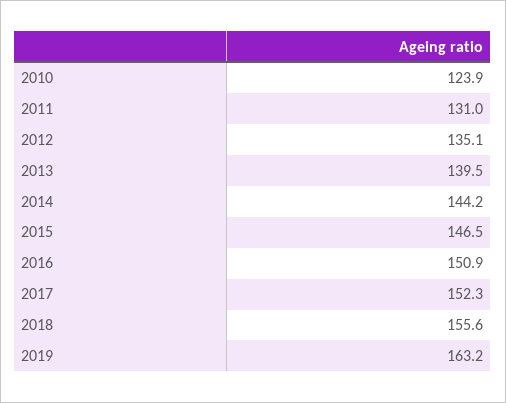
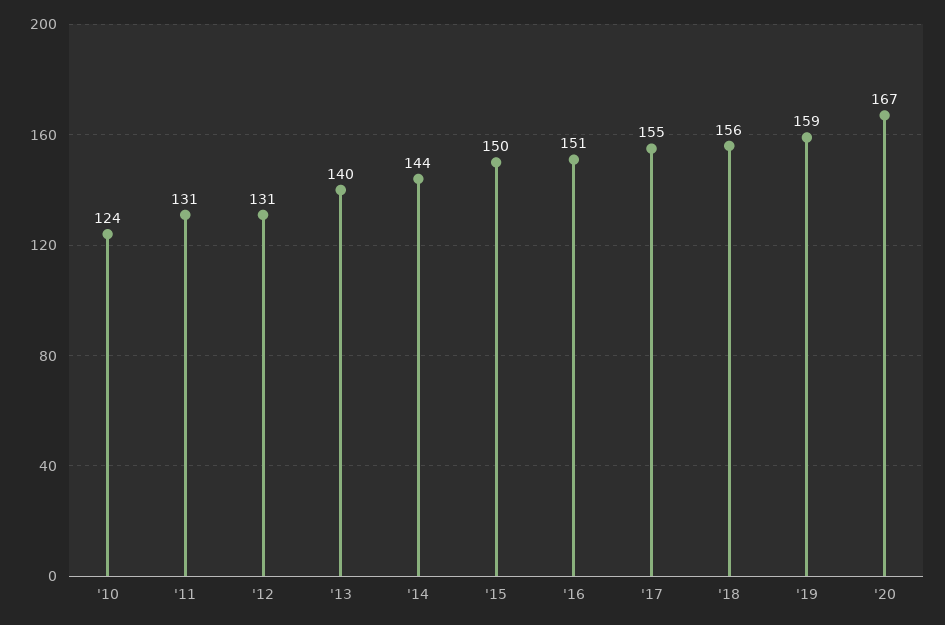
2012: 135.1 -> 131
2015: 146.5 -> 150
2017: 152.3 -> 155
2019: 163.2 -> 159
'20: none -> 167

